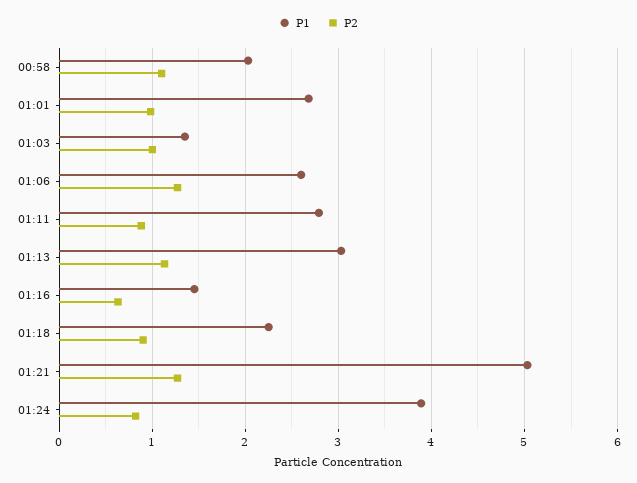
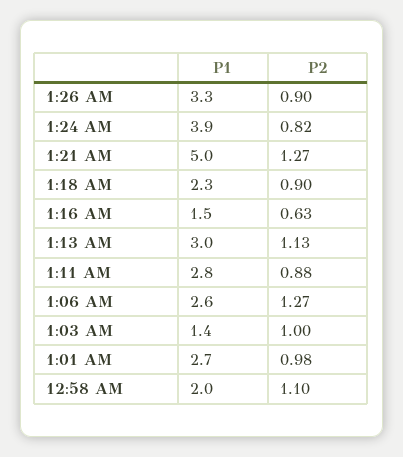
P1, 1:26 AM: none -> 3.3
P2, 1:26 AM: none -> 0.9

